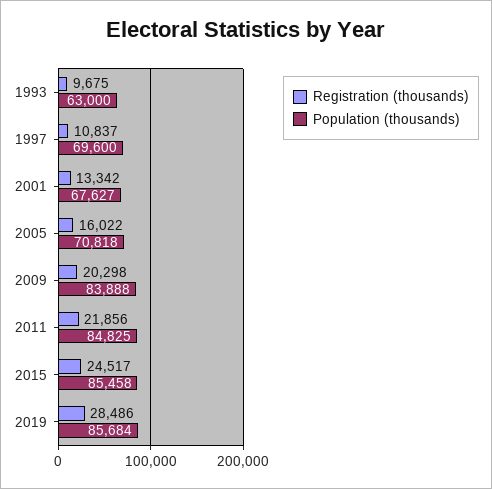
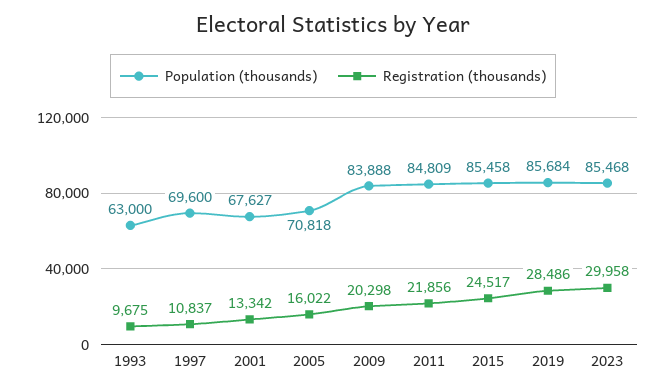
Population (thousands), 2011: 84825 -> 84809
Population (thousands), 2023: none -> 85468
Registration (thousands), 2023: none -> 29958

